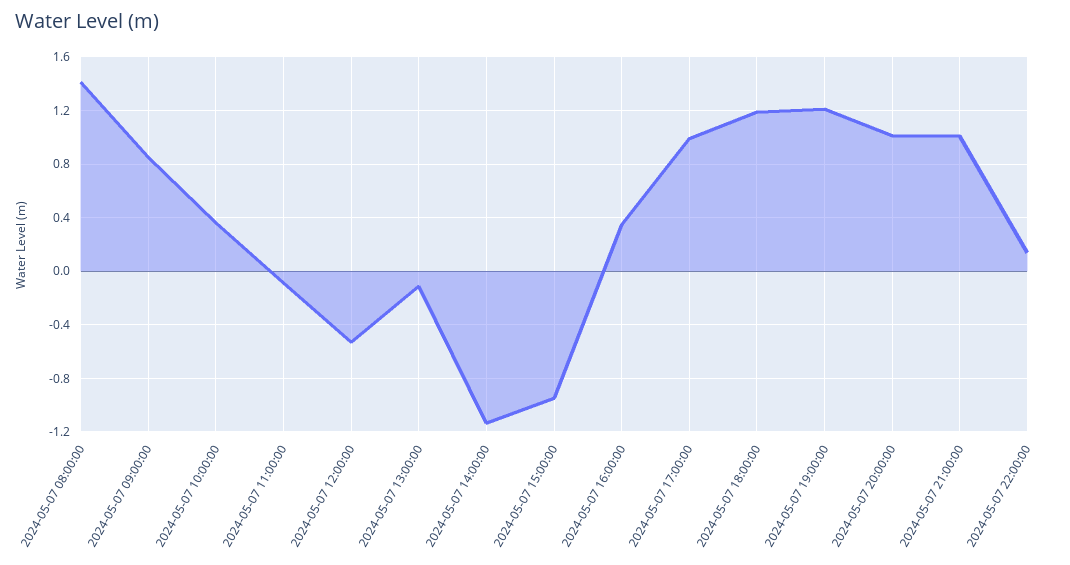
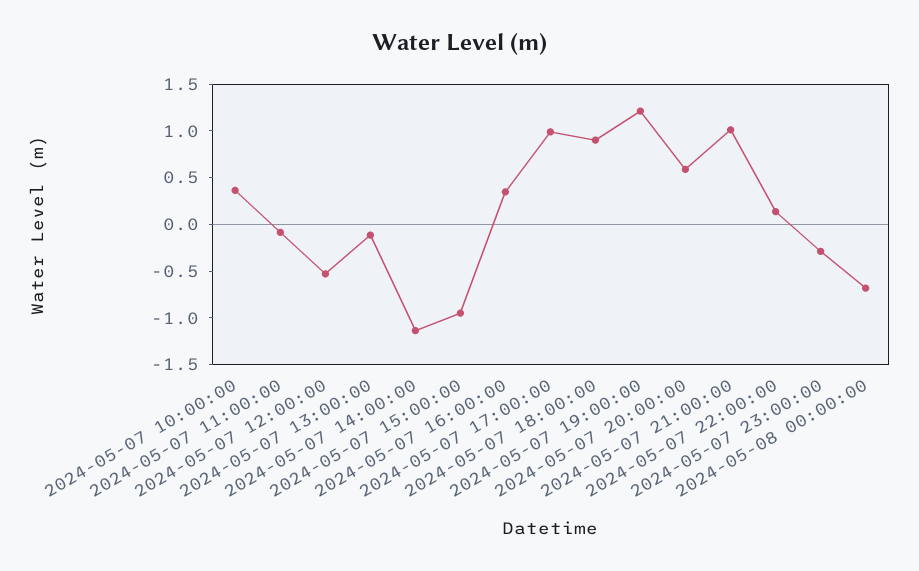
2024-05-07 08:00:00: 1.4 -> none
2024-05-07 09:00:00: 0.85 -> none
2024-05-07 18:00:00: 1.2 -> 0.9
2024-05-07 20:00:00: 1 -> 0.6
2024-05-07 23:00:00: none -> -0.3
2024-05-08 00:00:00: none -> -0.7

